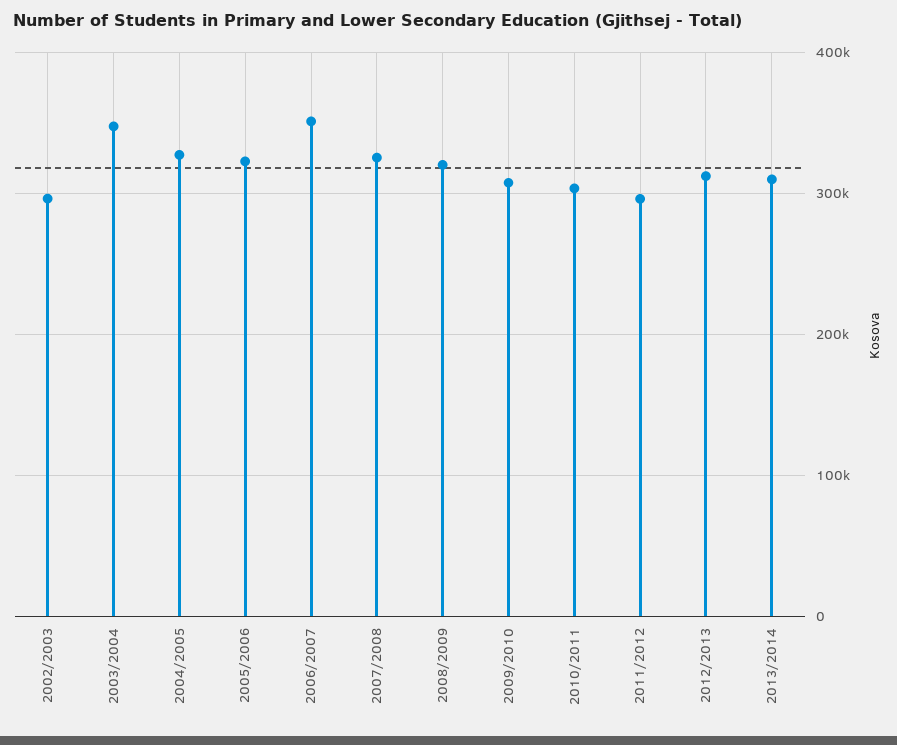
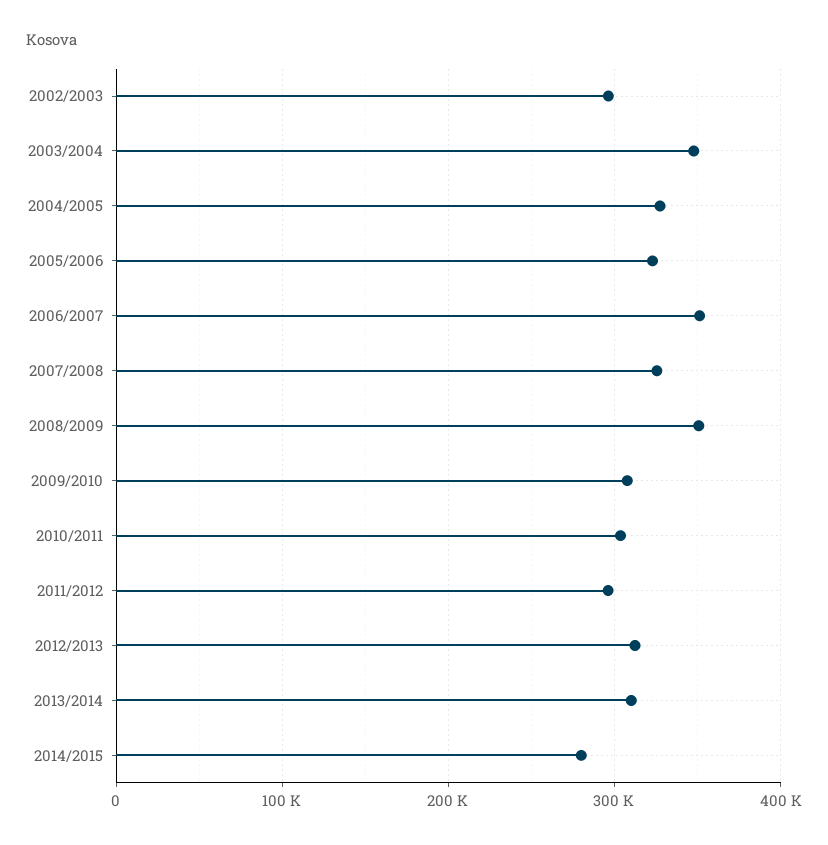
2008/2009: 320000 -> 350000
2014/2015: none -> 280000

